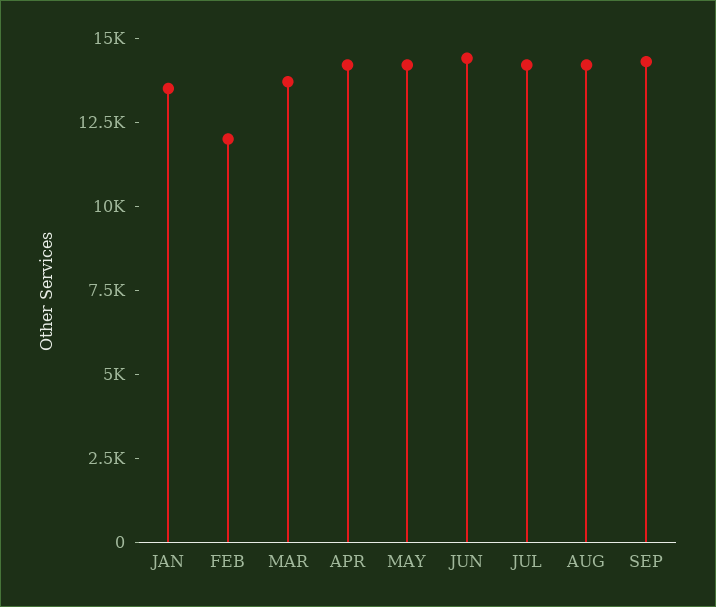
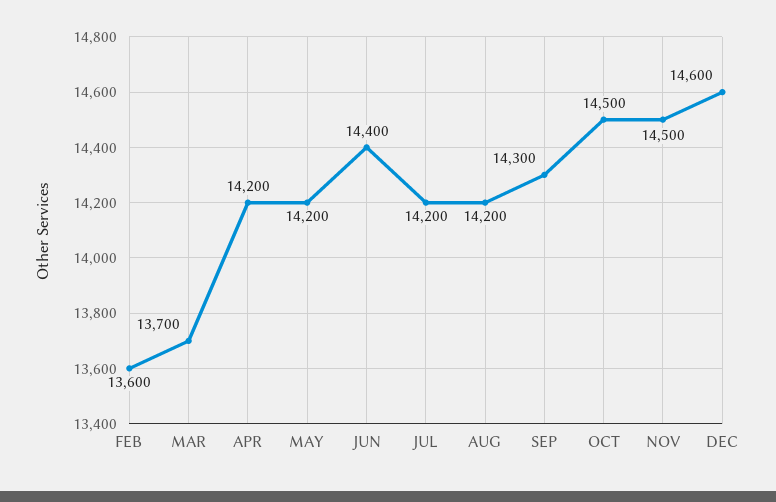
JAN: 13500 -> none
FEB: 12000 -> 13600
OCT: none -> 14500
NOV: none -> 14500
DEC: none -> 14600

